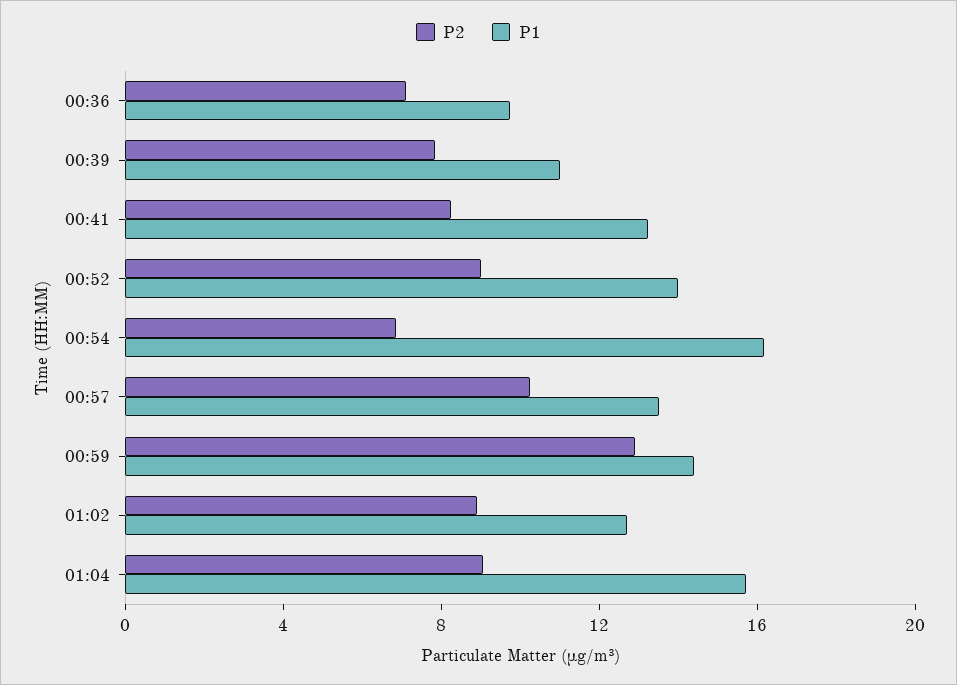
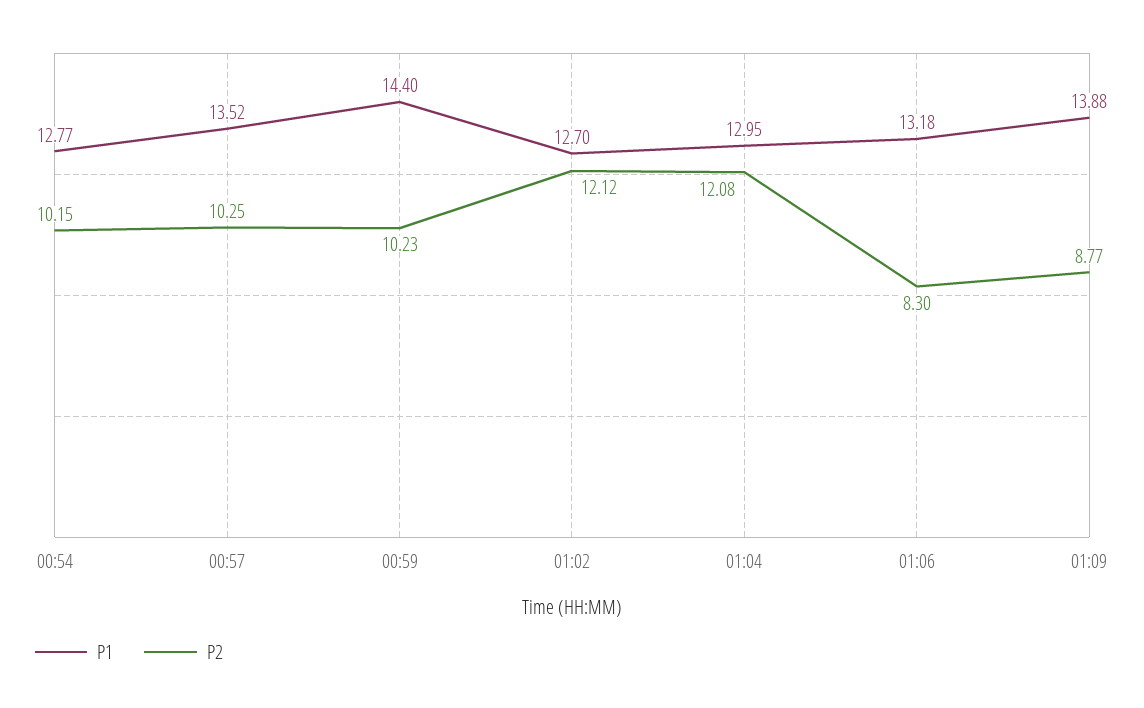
P2, 00:36: 7 -> none
P1, 00:36: 10 -> none
P2, 00:39: 8 -> none
P1, 00:39: 11 -> none
P2, 00:41: 8 -> none
P1, 00:41: 13 -> none
P2, 00:52: 9 -> none
P1, 00:52: 14 -> none
P2, 00:54: 7 -> 10.15
P1, 00:54: 16 -> 12.77
P2, 00:59: 13 -> 10.23
P2, 01:02: 9 -> 12.12
P2, 01:04: 9 -> 12.08
P1, 01:04: 16 -> 12.95
P1, 01:06: none -> 13.18
P2, 01:06: none -> 8.3
P1, 01:09: none -> 13.88
P2, 01:09: none -> 8.77

